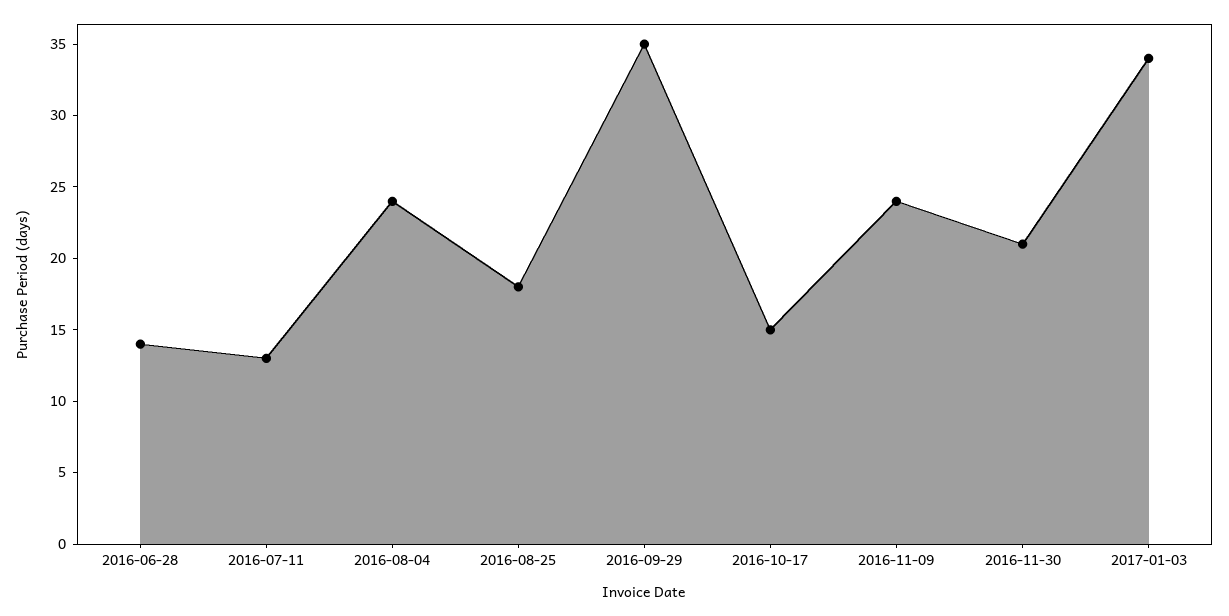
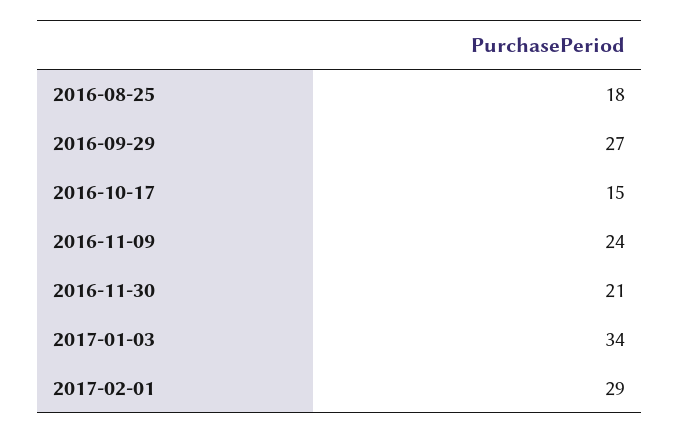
2016-06-28: 14 -> none
2016-07-11: 13 -> none
2016-08-04: 24 -> none
2016-09-29: 35 -> 27
2017-02-01: none -> 29

